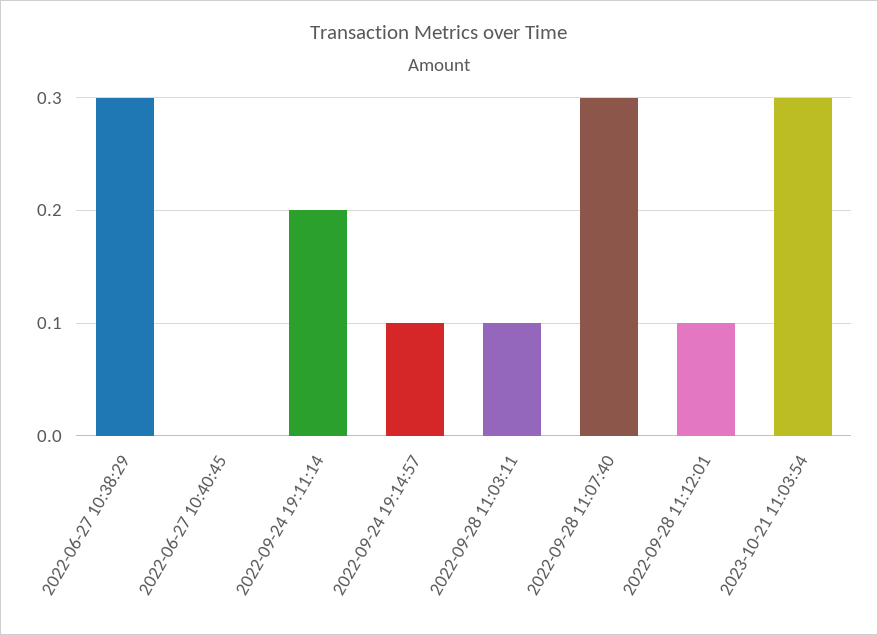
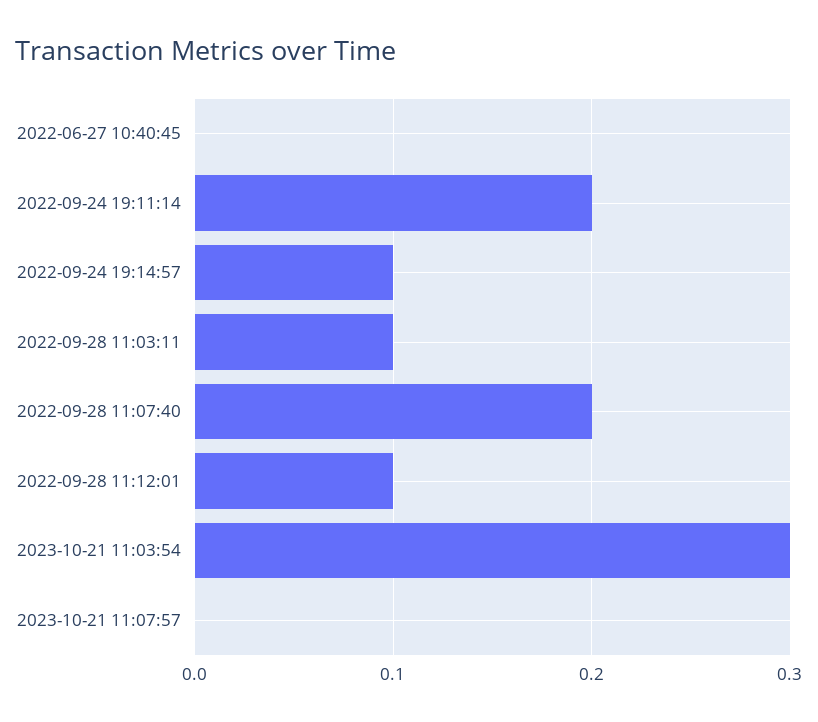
2022-06-27 10:38:29: 0.3 -> none
2022-09-28 11:07:40: 0.3 -> 0.2
2023-10-21 11:07:57: none -> 0

